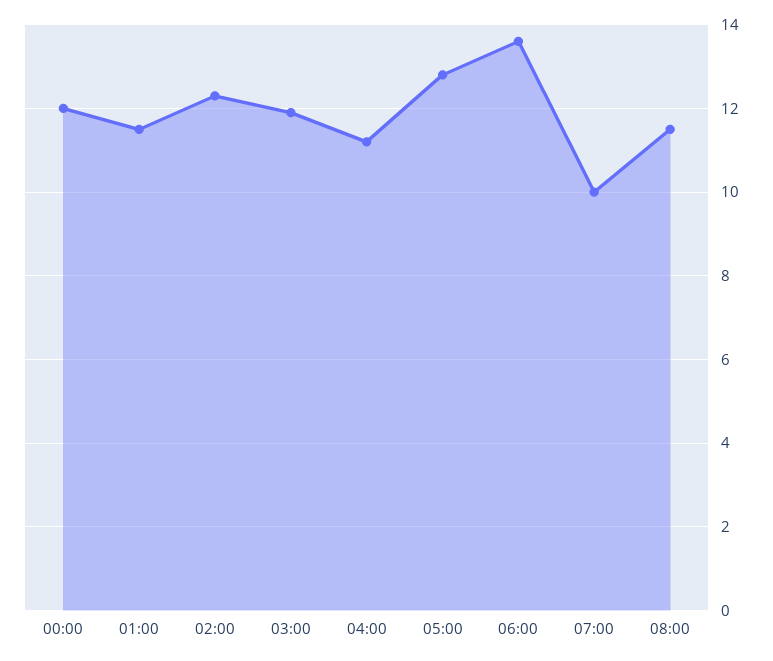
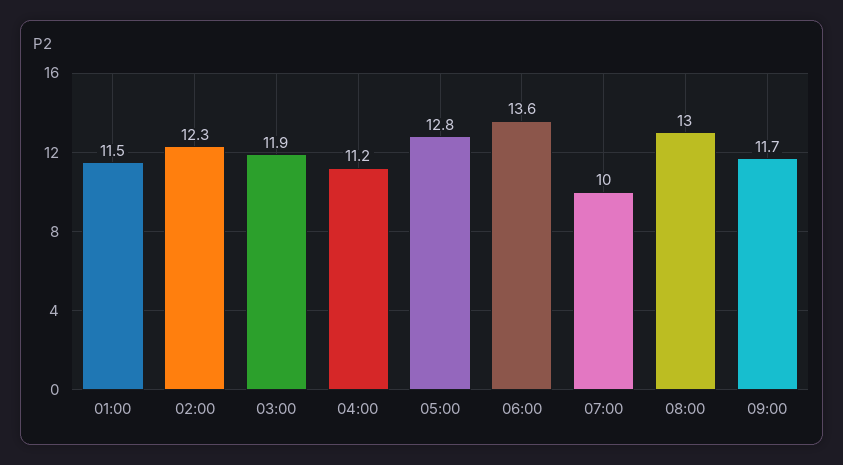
00:00: 12 -> none
08:00: 11.5 -> 13
09:00: none -> 11.7

